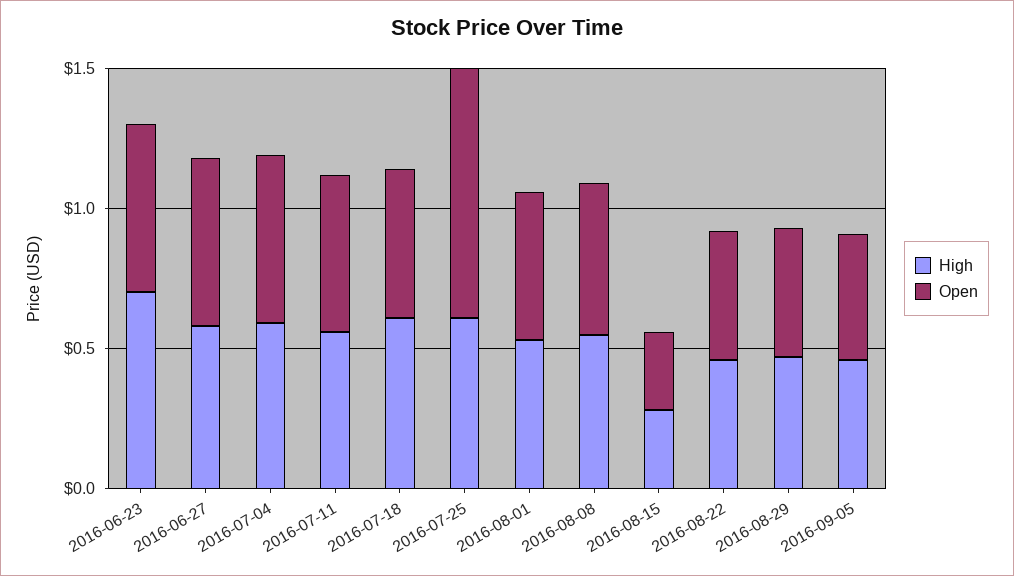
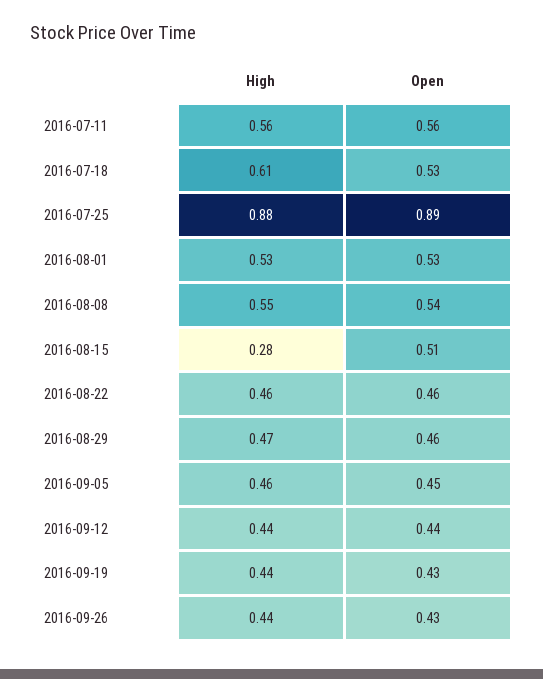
High, 2016-06-23: 0.7 -> none
Open, 2016-06-23: 0.6 -> none
High, 2016-06-27: 0.6 -> none
Open, 2016-06-27: 0.6 -> none
High, 2016-07-04: 0.6 -> none
Open, 2016-07-04: 0.6 -> none
High, 2016-07-25: 0.6 -> 0.88
Open, 2016-08-15: 0.3 -> 0.51
High, 2016-09-12: none -> 0.44
Open, 2016-09-12: none -> 0.44
High, 2016-09-19: none -> 0.44
Open, 2016-09-19: none -> 0.43
High, 2016-09-26: none -> 0.44
Open, 2016-09-26: none -> 0.43

